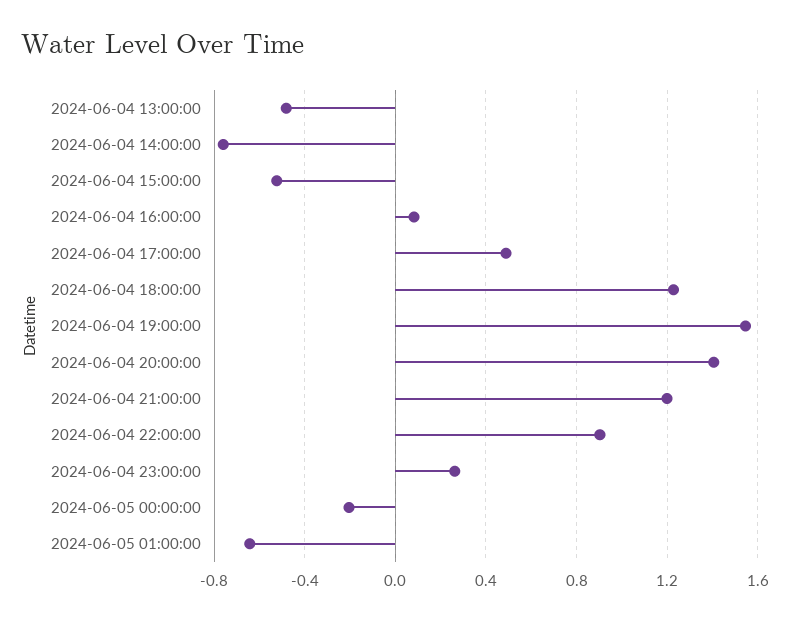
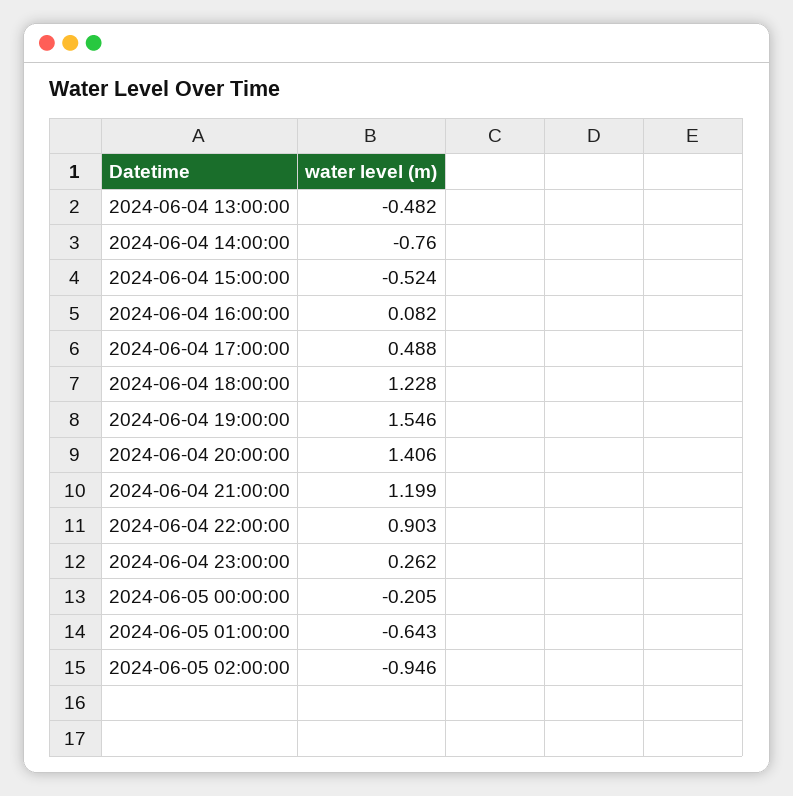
2024-06-05 02:00:00: none -> -0.946

